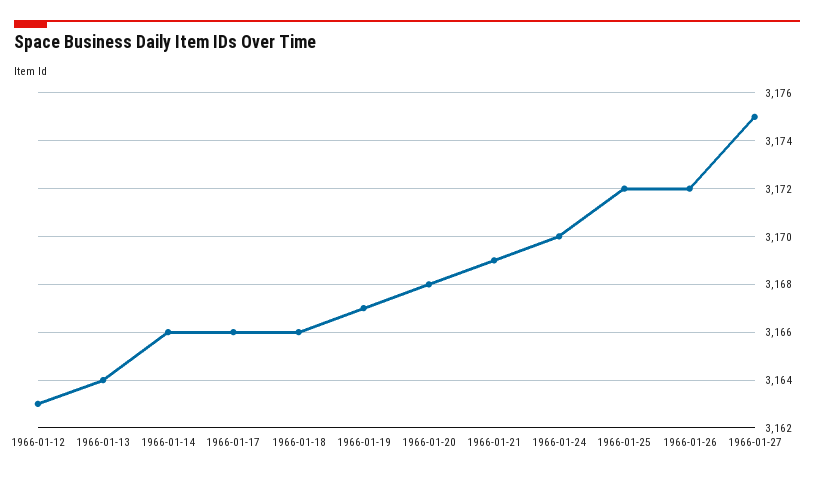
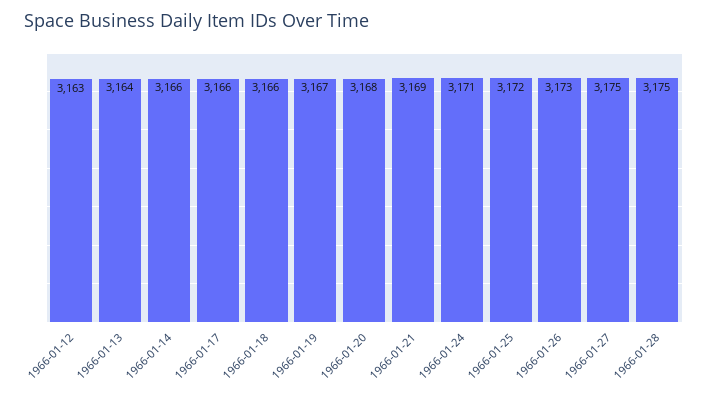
1966-01-24: 3170 -> 3171
1966-01-26: 3172 -> 3173
1966-01-28: none -> 3175

